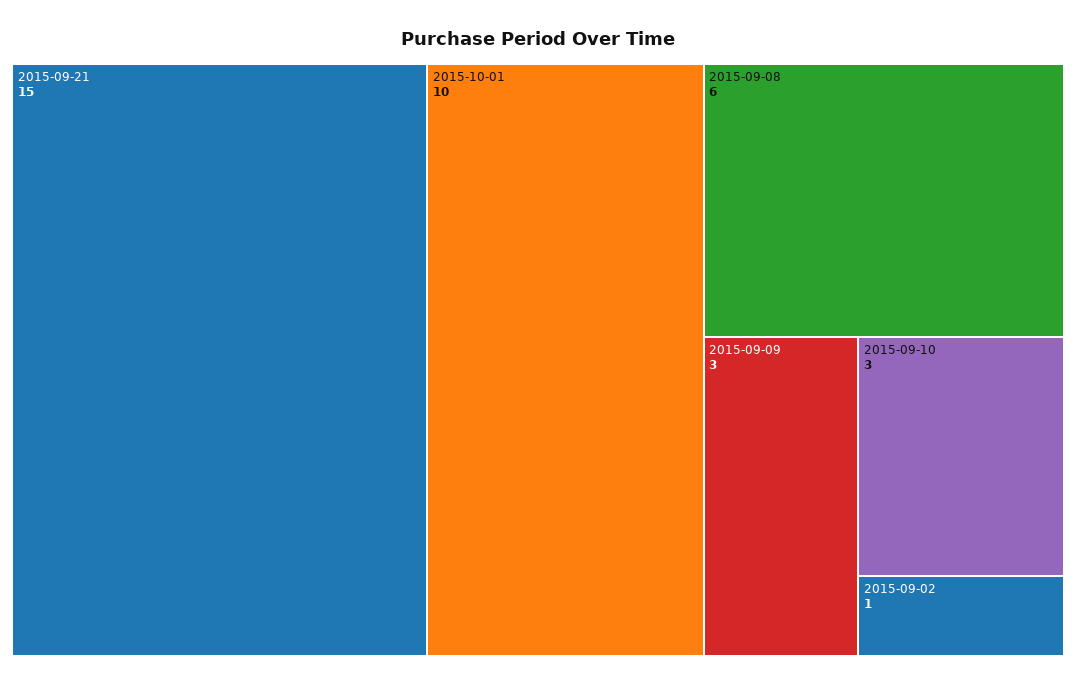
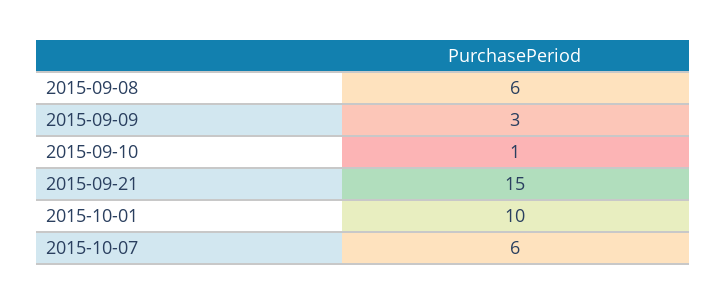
2015-09-10: 3 -> 1
2015-09-02: 1 -> none
2015-10-07: none -> 6

